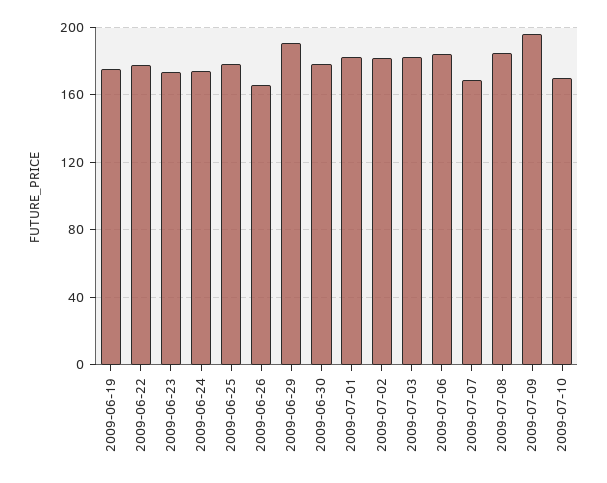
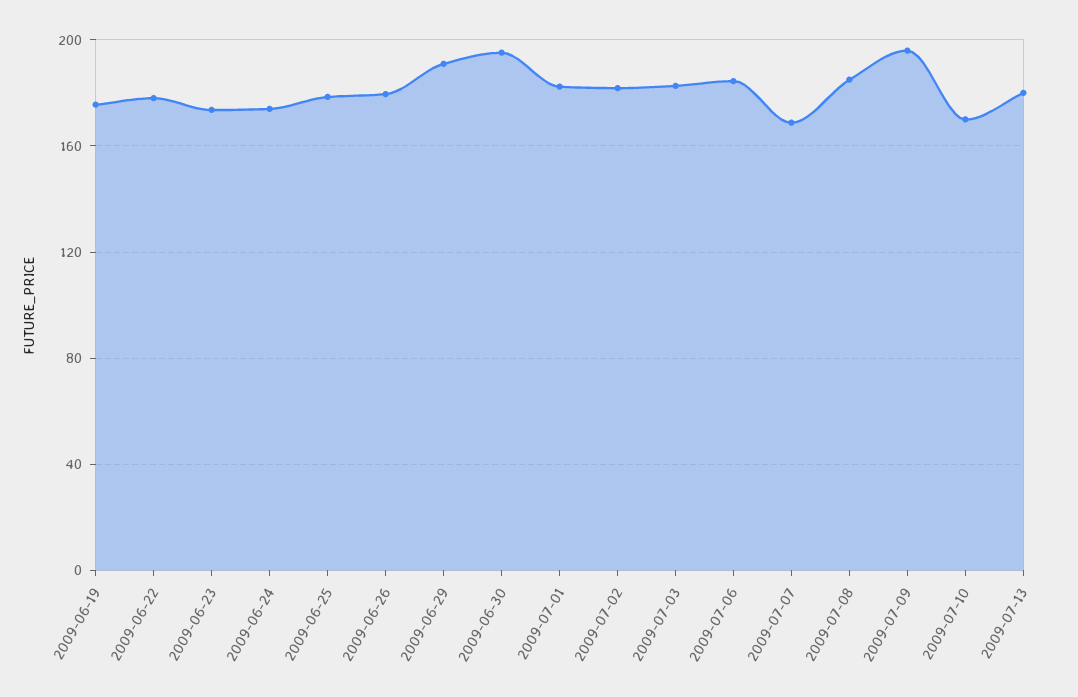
2009-06-26: 165 -> 180
2009-06-30: 180 -> 195
2009-07-13: none -> 180

